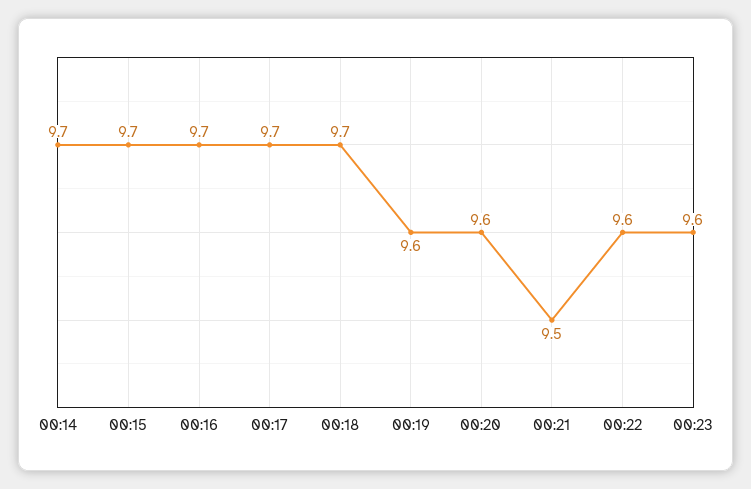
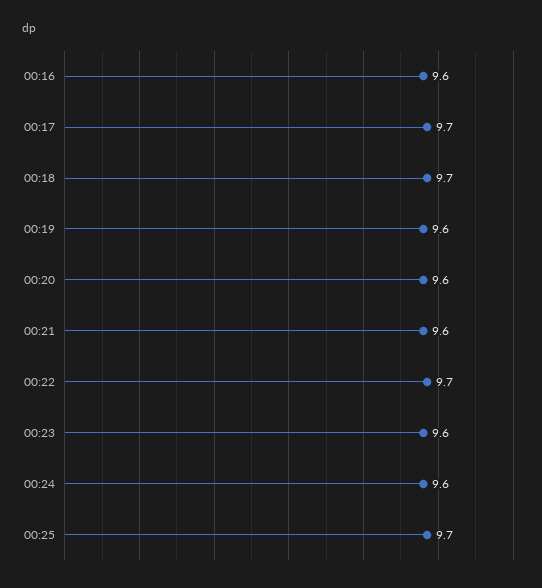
00:14: 9.7 -> none
00:15: 9.7 -> none
00:16: 9.7 -> 9.6
00:21: 9.5 -> 9.6
00:22: 9.6 -> 9.7
00:24: none -> 9.6
00:25: none -> 9.7

